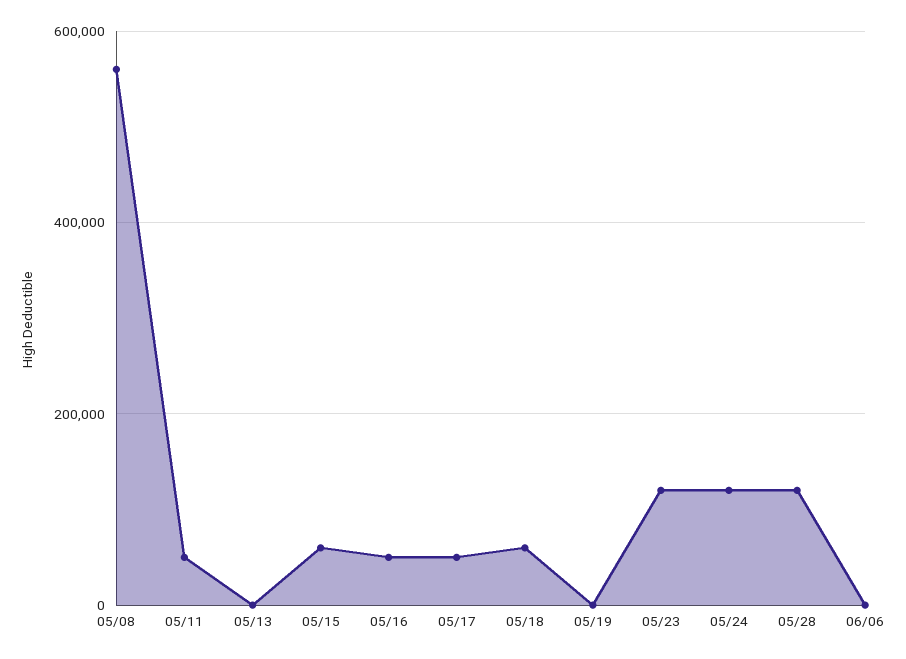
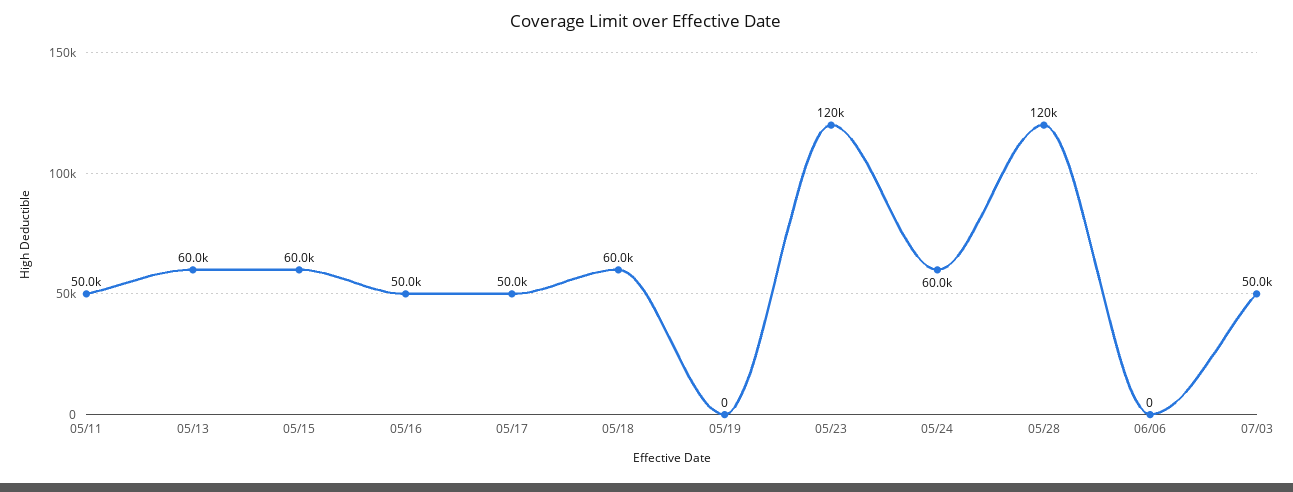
05/08: 560000 -> none
05/13: 0 -> 60000
05/24: 120000 -> 60000
07/03: none -> 50000

